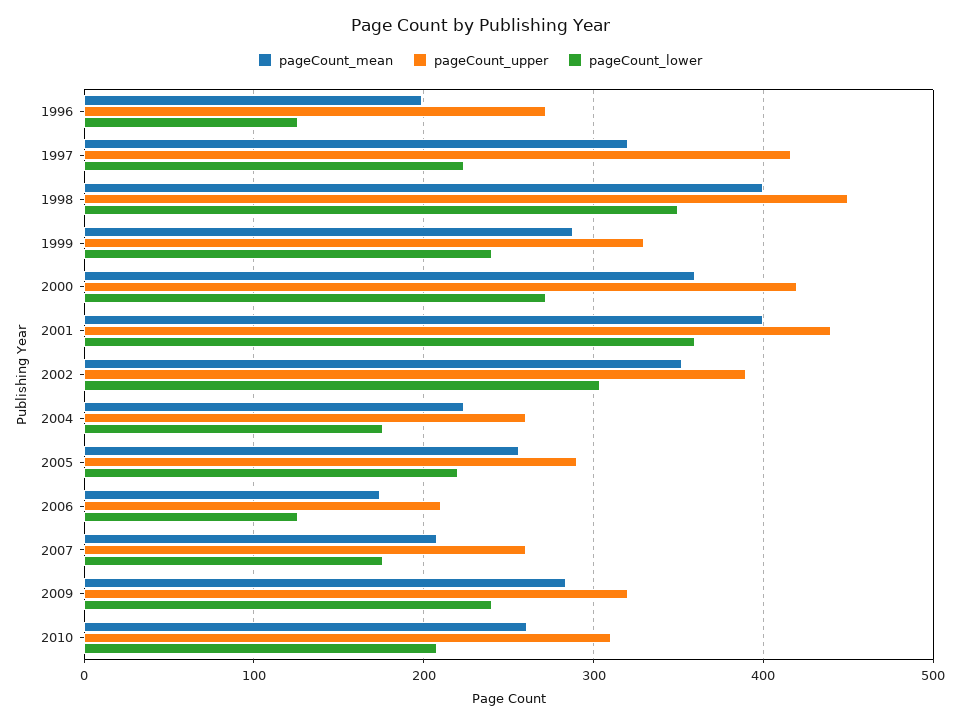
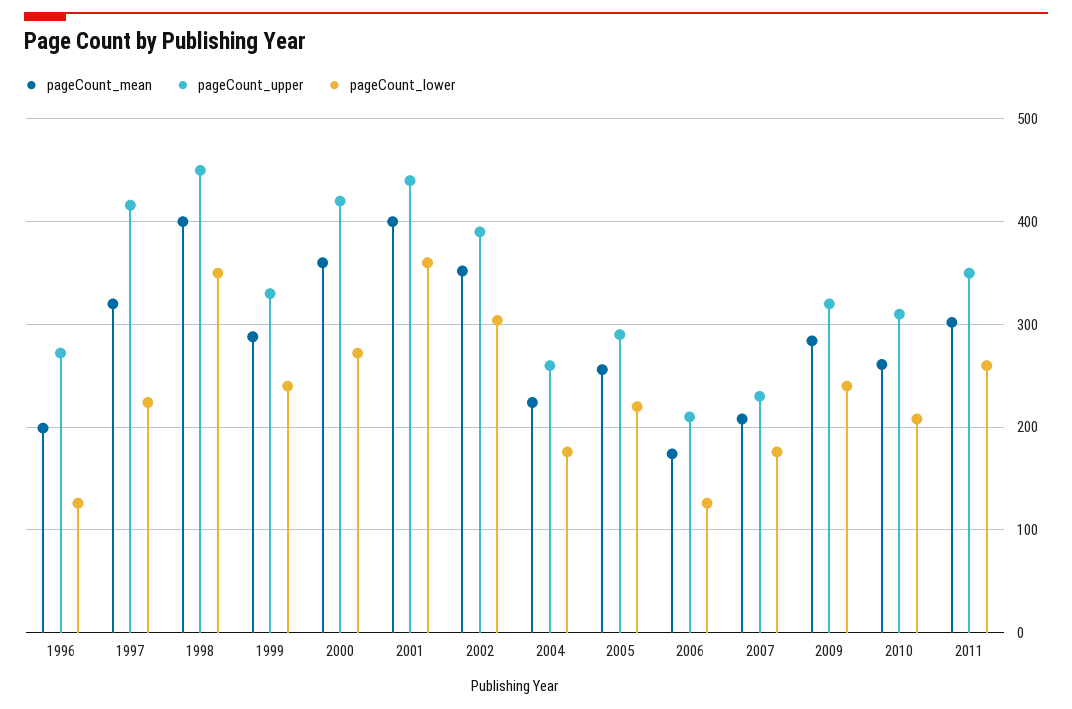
pageCount_upper, 2007: 260 -> 230
pageCount_mean, 2011: none -> 300
pageCount_upper, 2011: none -> 350
pageCount_lower, 2011: none -> 260

